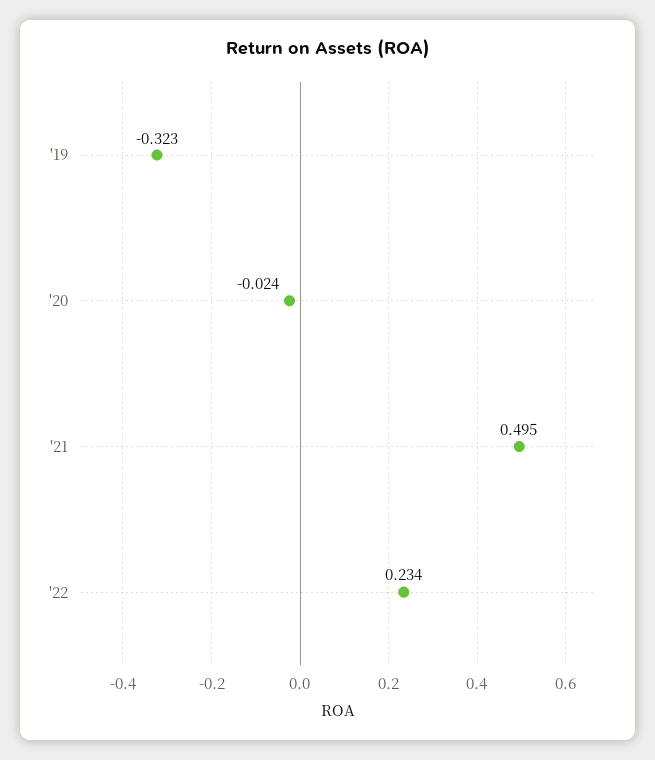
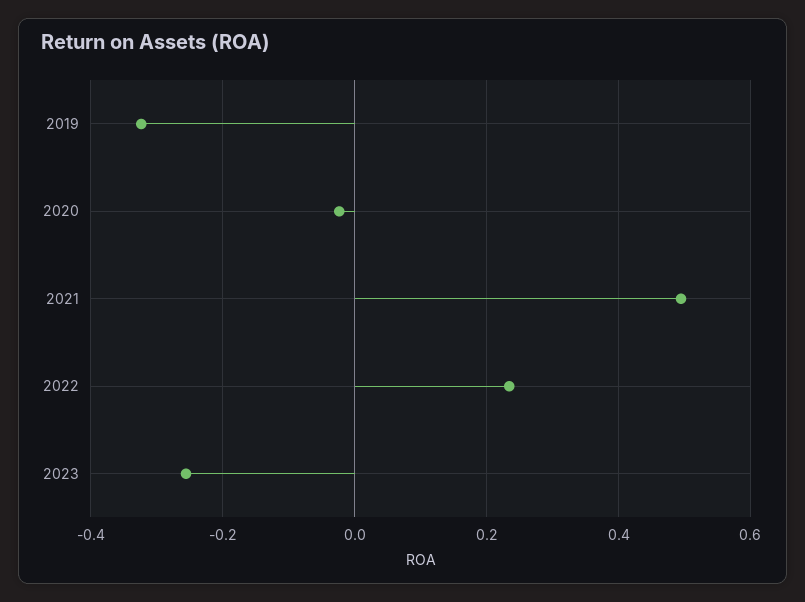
2023: none -> -0.26

